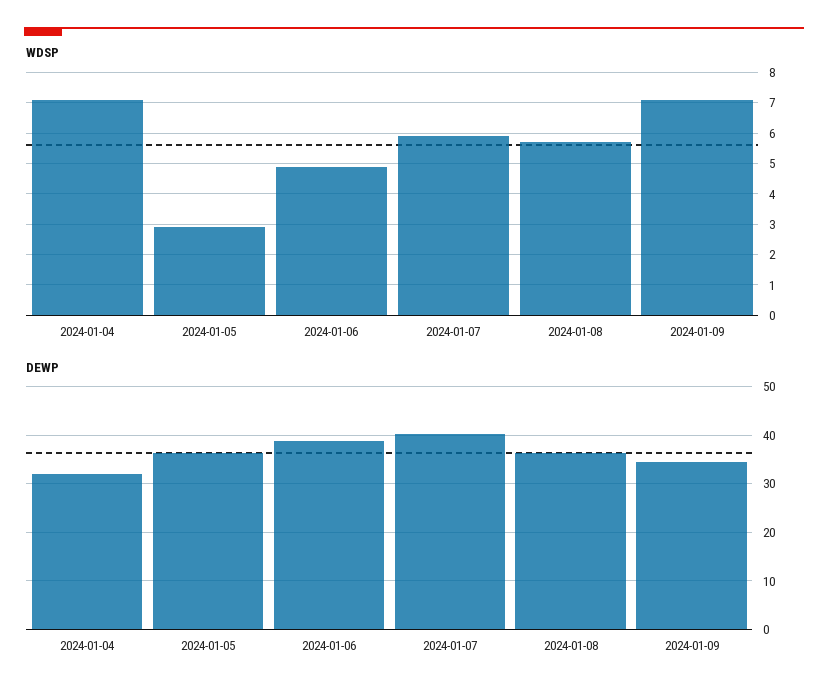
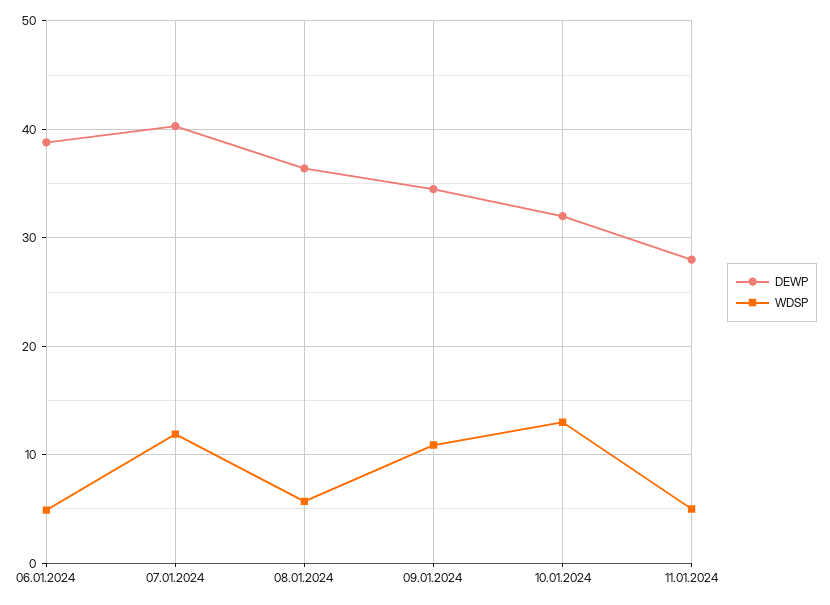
WDSP, 2024-01-04: 7 -> none
WDSP, 2024-01-05: 3 -> none
WDSP, 2024-01-07: 6 -> 12
WDSP, 2024-01-09: 7 -> 11
DEWP, 2024-01-04: 32 -> none
DEWP, 2024-01-05: 36 -> none
DEWP, 10.01.2024: none -> 32
WDSP, 10.01.2024: none -> 13
DEWP, 11.01.2024: none -> 28
WDSP, 11.01.2024: none -> 5

